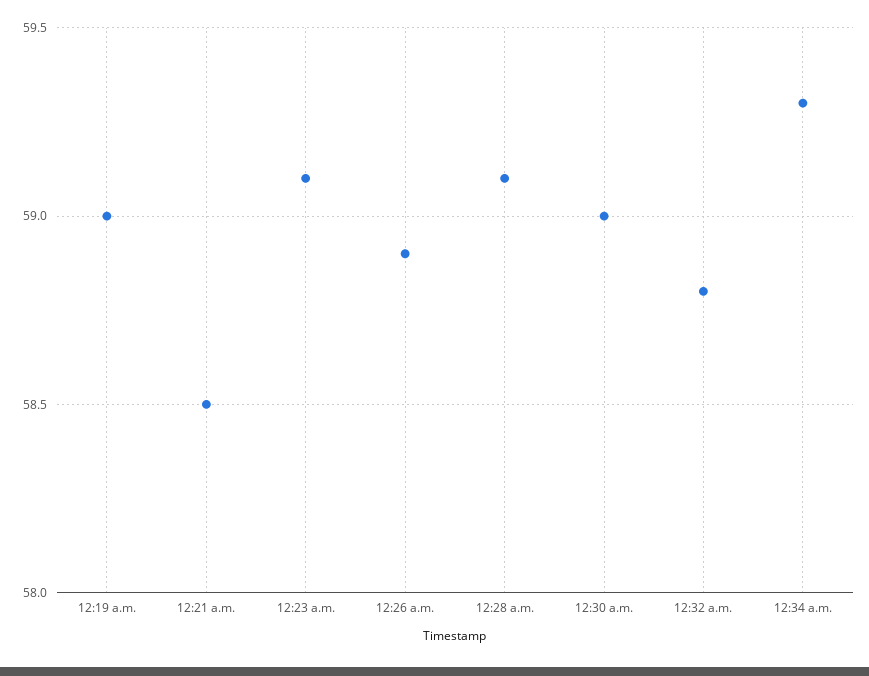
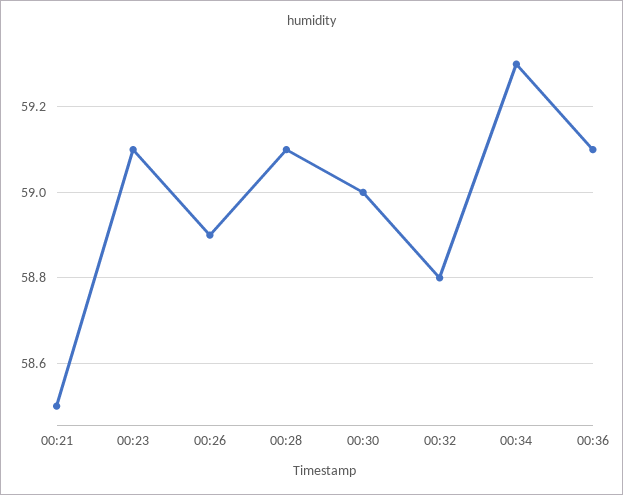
12:19 a.m.: 59 -> none
00:36: none -> 59.1

